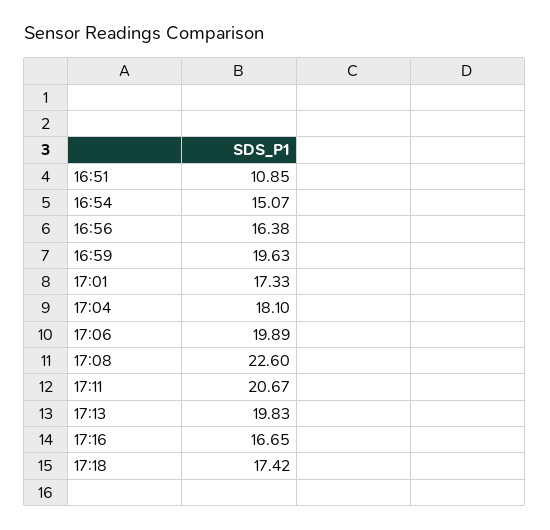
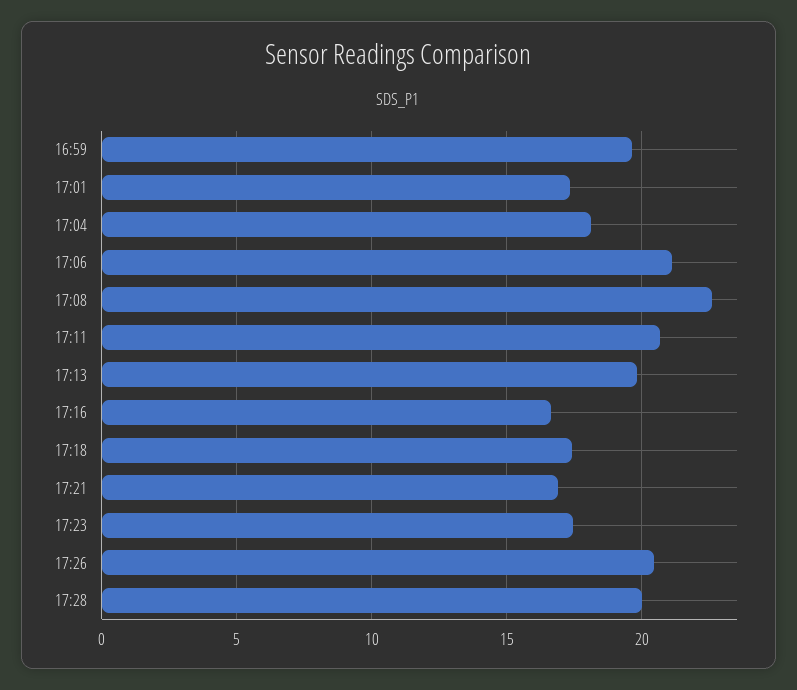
16:51: 10.85 -> none
16:54: 15.07 -> none
16:56: 16.38 -> none
17:06: 19.89 -> 21
17:21: none -> 17
17:23: none -> 17.5
17:26: none -> 20.5
17:28: none -> 20

